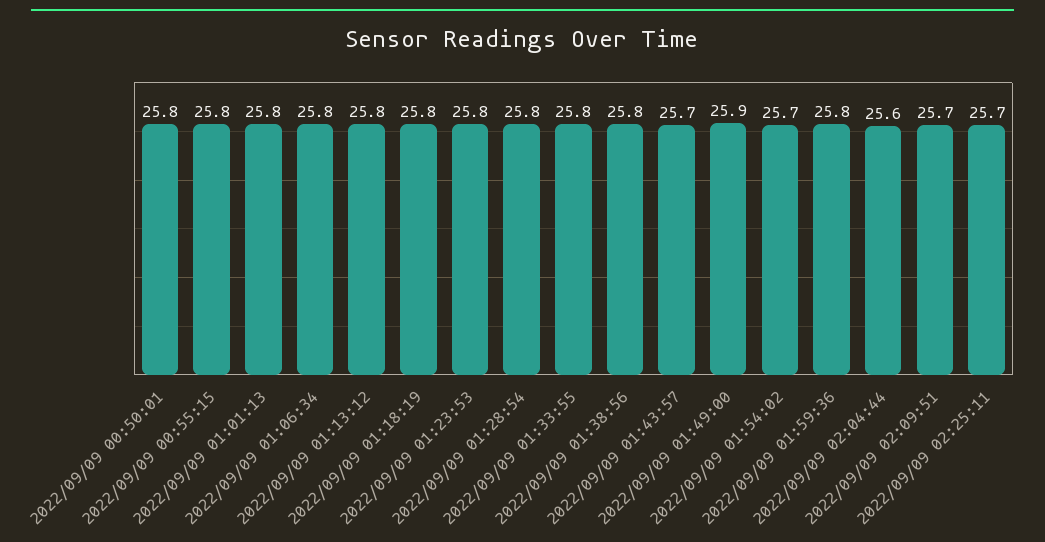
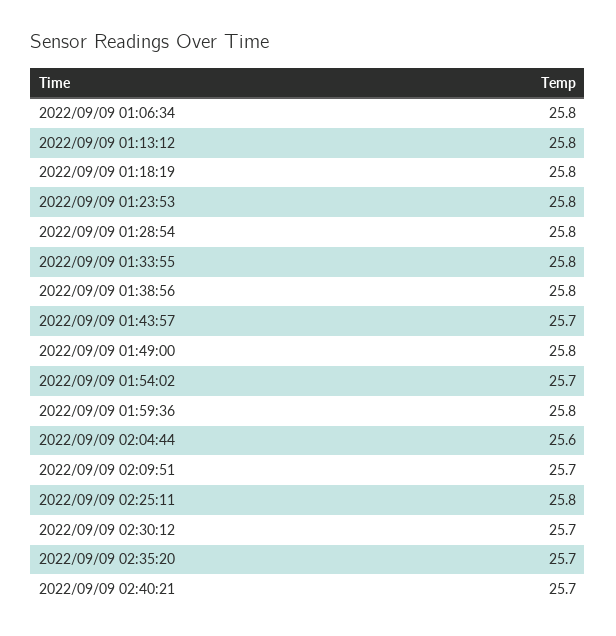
2022/09/09 00:50:01: 25.8 -> none
2022/09/09 00:55:15: 25.8 -> none
2022/09/09 01:01:13: 25.8 -> none
2022/09/09 01:49:00: 25.9 -> 25.8
2022/09/09 02:25:11: 25.7 -> 25.8
2022/09/09 02:30:12: none -> 25.7
2022/09/09 02:35:20: none -> 25.7
2022/09/09 02:40:21: none -> 25.7

